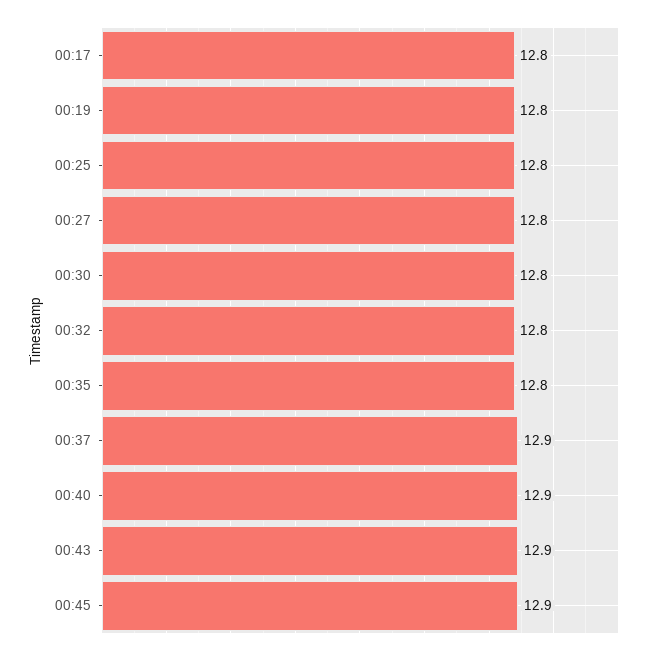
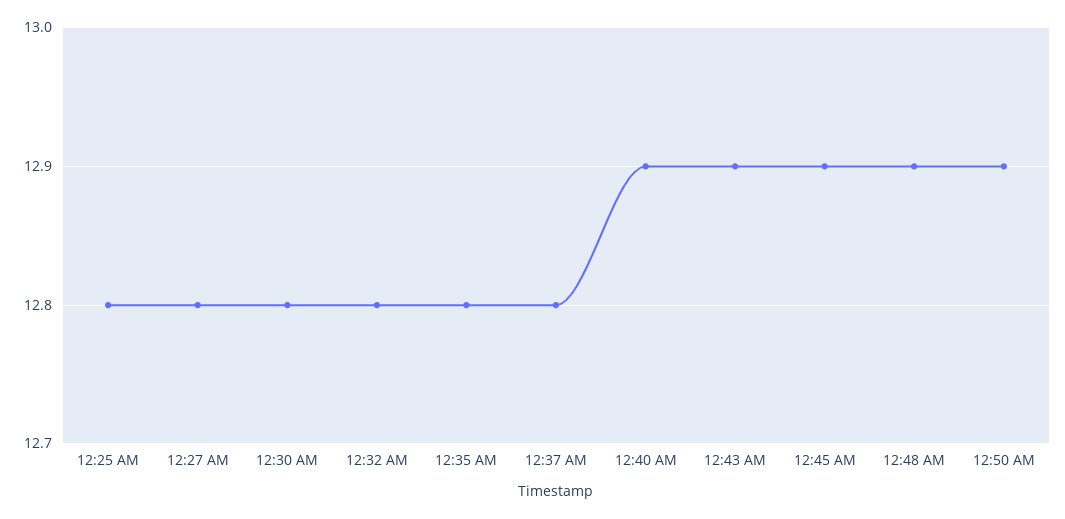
00:17: 12.8 -> none
00:19: 12.8 -> none
00:37: 12.9 -> 12.8
12:48 AM: none -> 12.9
12:50 AM: none -> 12.9

